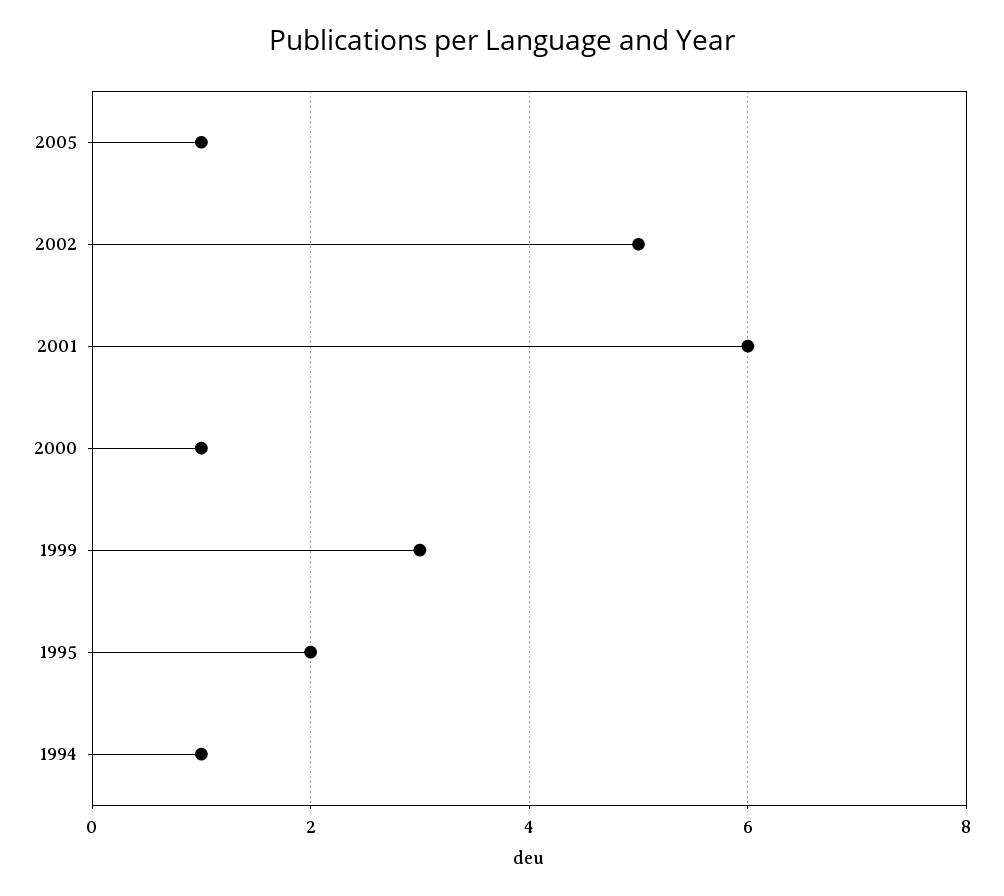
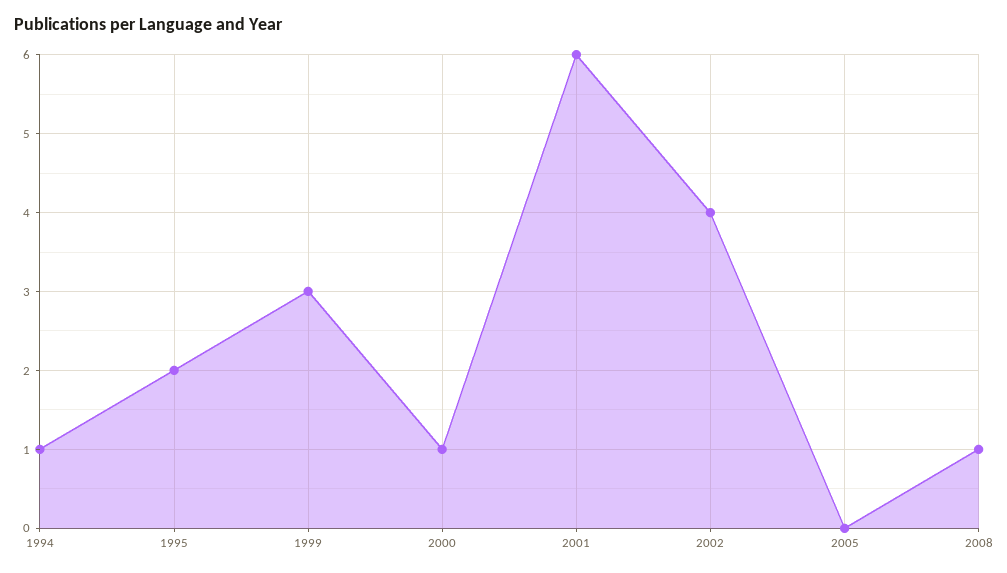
2005: 1 -> 0
2002: 5 -> 4
2008: none -> 1

